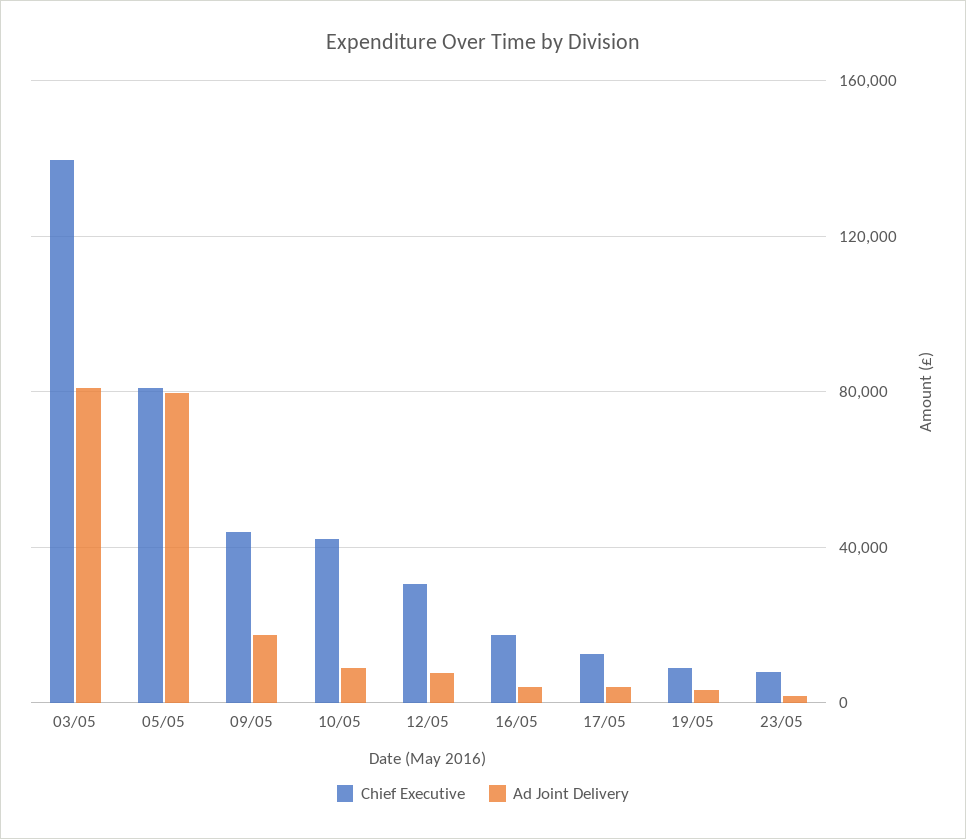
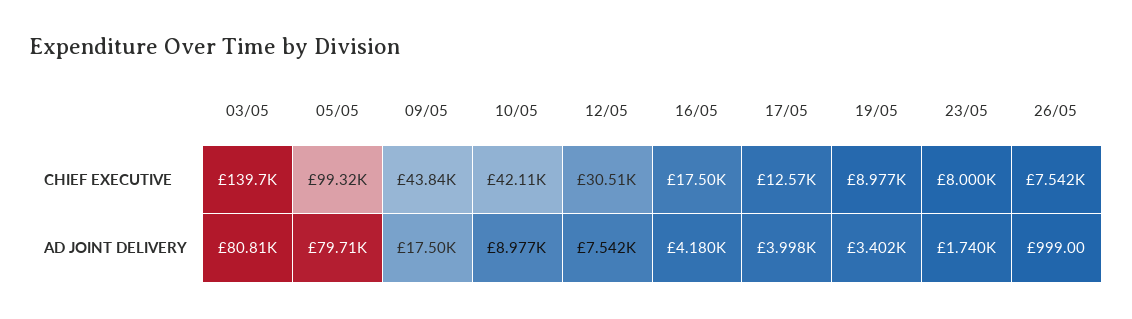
Chief Executive, 05/05: 80000 -> 99320
Chief Executive, 26/05: none -> 7542
Ad Joint Delivery, 26/05: none -> 999

